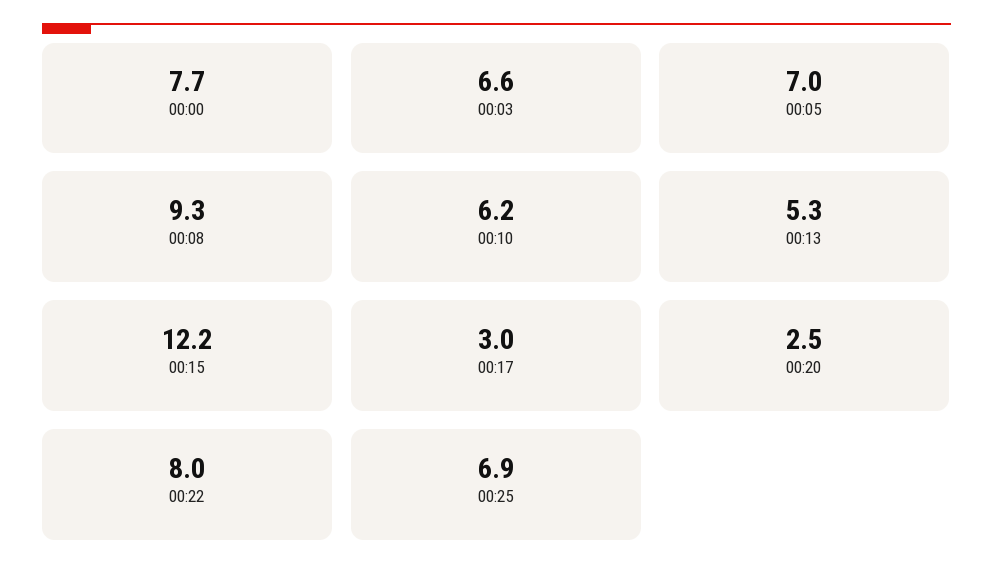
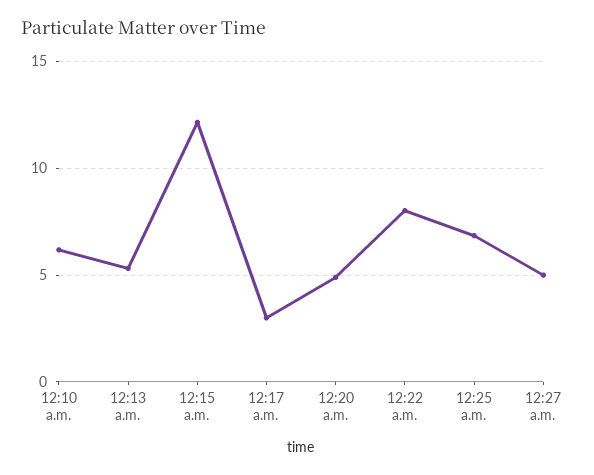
00:00: 7.7 -> none
00:03: 6.6 -> none
00:05: 7 -> none
00:08: 9.3 -> none
00:20: 2.5 -> 5
12:27 a.m.: none -> 5

